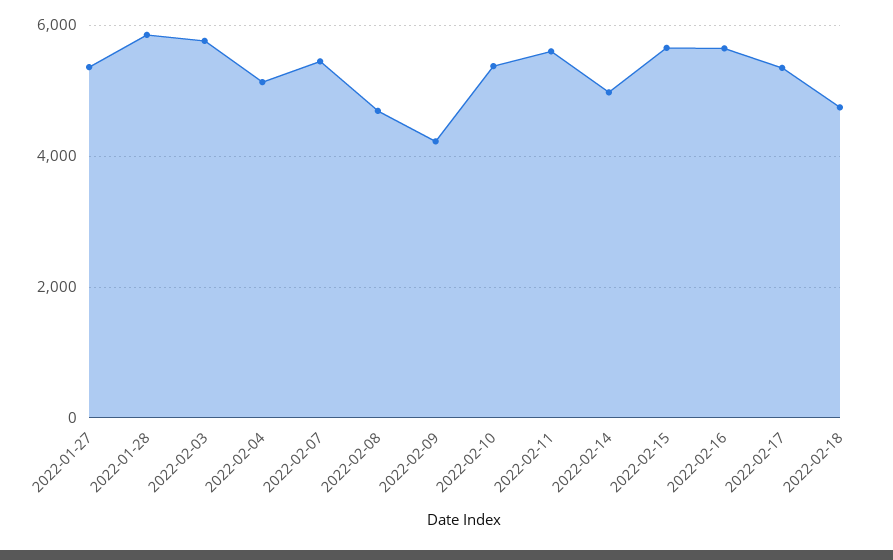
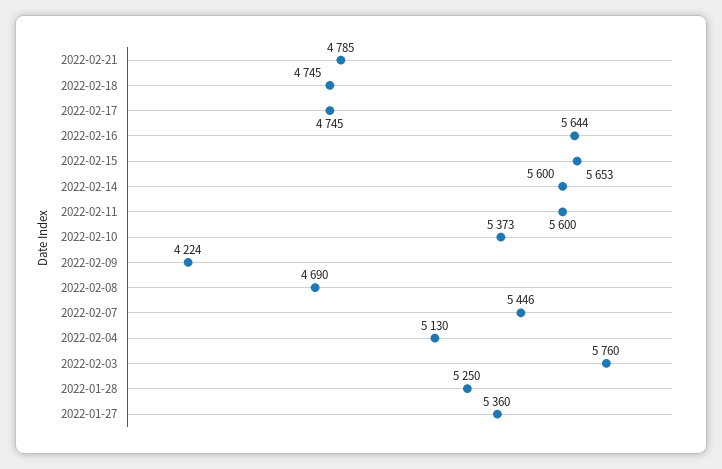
2022-01-28: 5800 -> 5250
2022-02-14: 5000 -> 5600
2022-02-17: 5400 -> 4745
2022-02-21: none -> 4785

